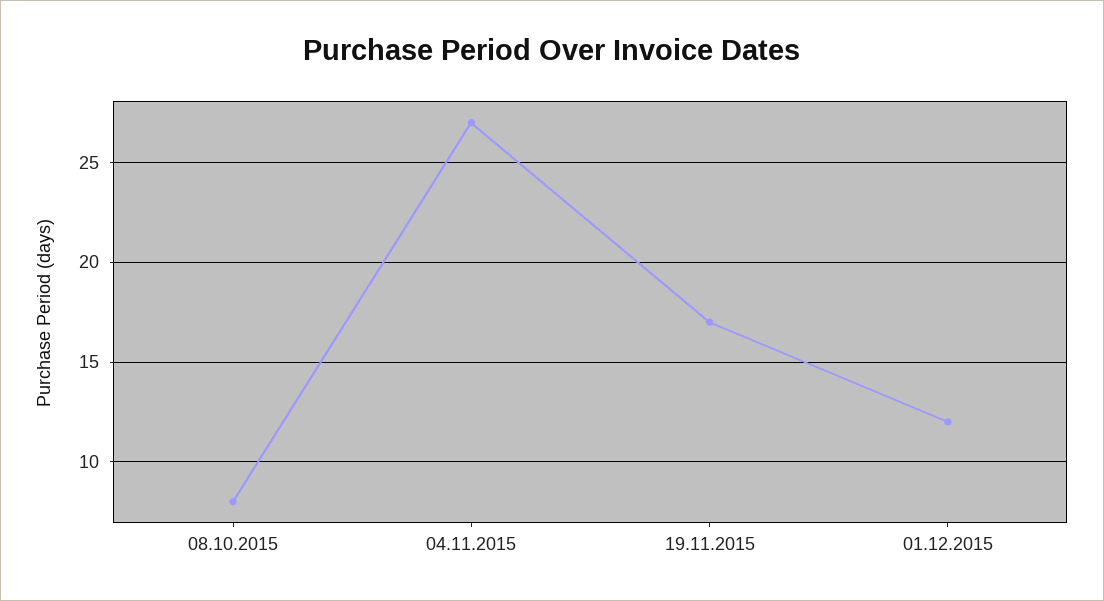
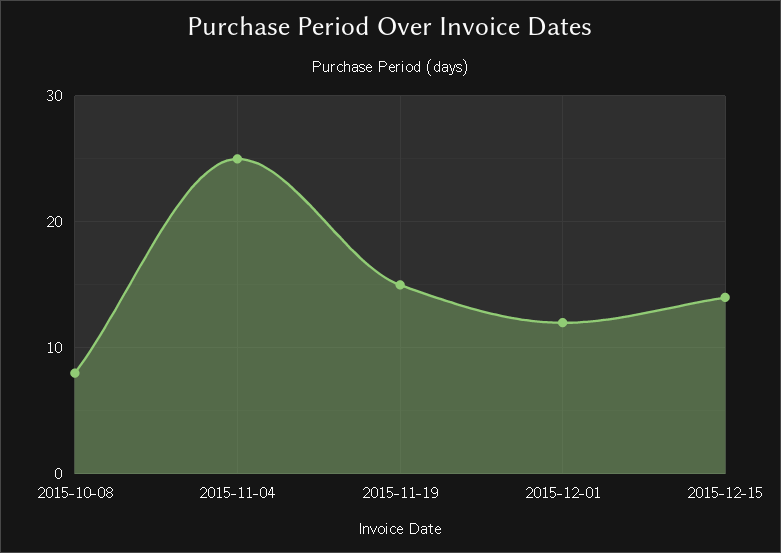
04.11.2015: 27 -> 25
19.11.2015: 17 -> 15
2015-12-15: none -> 14

